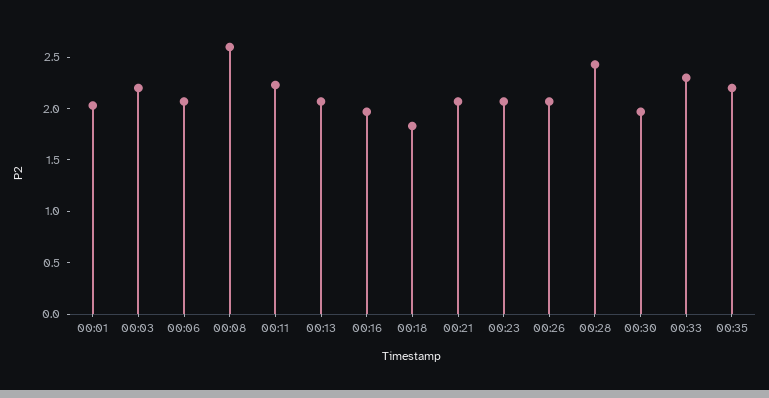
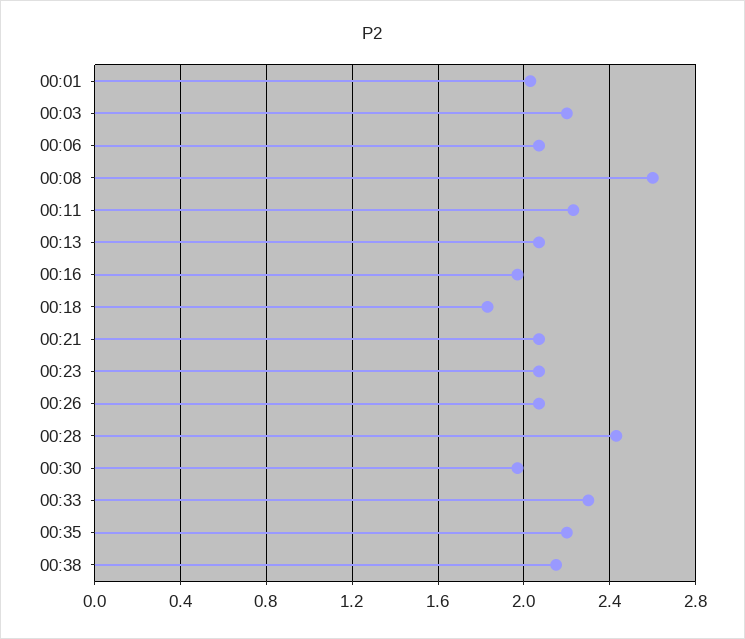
00:38: none -> 2.15

